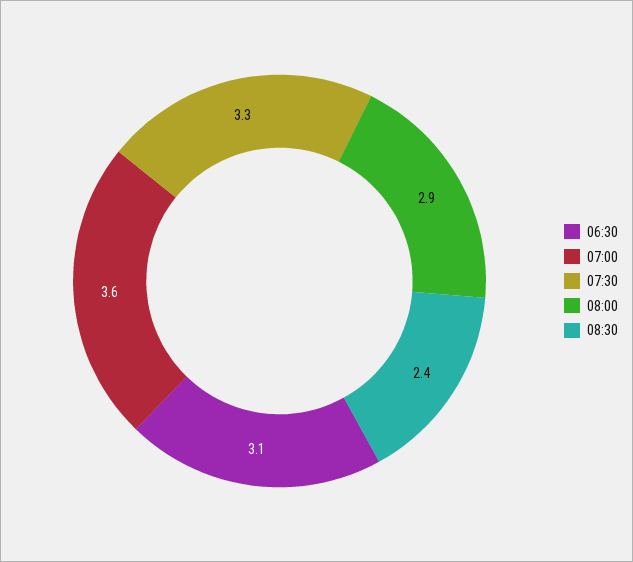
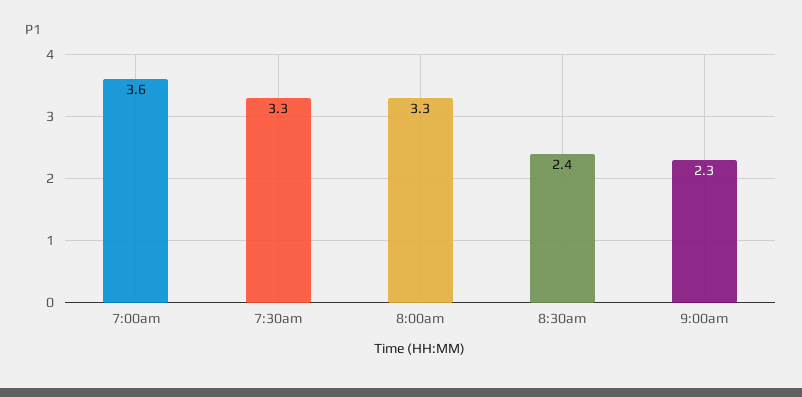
06:30: 3.1 -> none
08:00: 2.9 -> 3.3
9:00am: none -> 2.3

